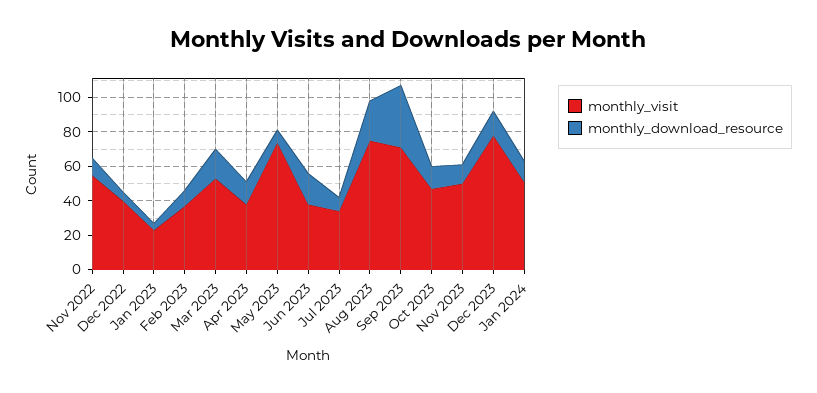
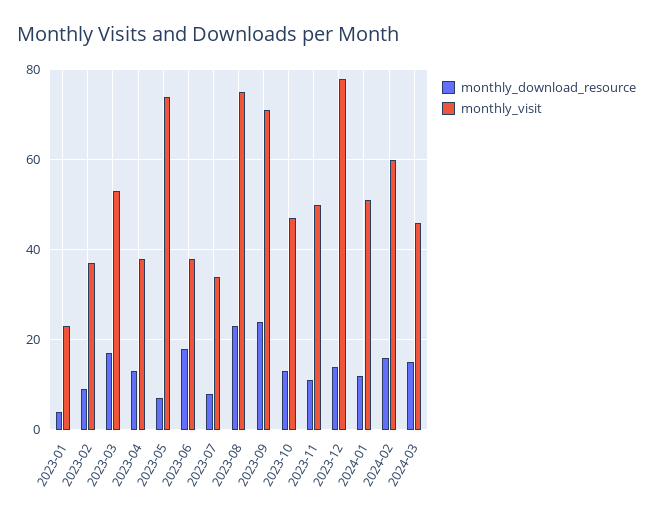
monthly_visit, Nov 2022: 55 -> none
monthly_download_resource, Nov 2022: 10 -> none
monthly_visit, Dec 2022: 40 -> none
monthly_download_resource, Dec 2022: 5 -> none
monthly_download_resource, Sep 2023: 35 -> 25
monthly_download_resource, 2024-02: none -> 15
monthly_visit, 2024-02: none -> 60
monthly_download_resource, 2024-03: none -> 15
monthly_visit, 2024-03: none -> 45

